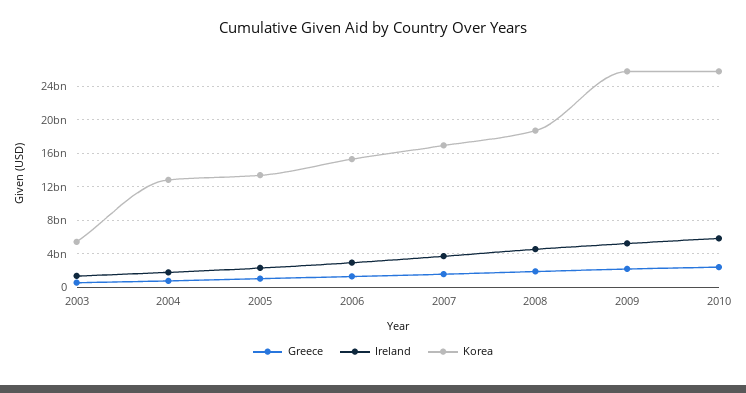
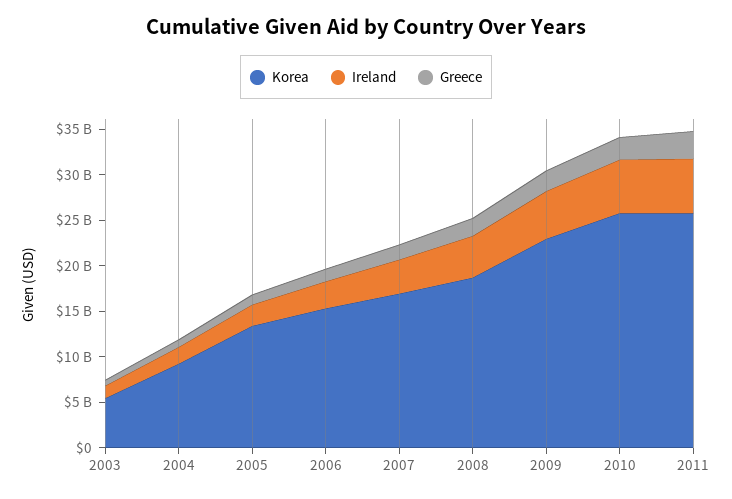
Korea, 2004: 13000000000 -> 9000000000
Korea, 2009: 26000000000 -> 23000000000
Korea, 2011: none -> 26000000000
Ireland, 2011: none -> 6000000000
Greece, 2011: none -> 3000000000

